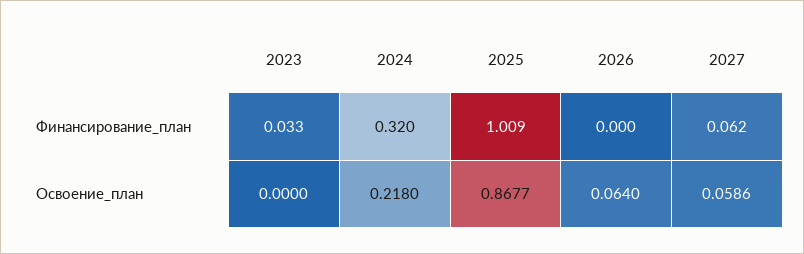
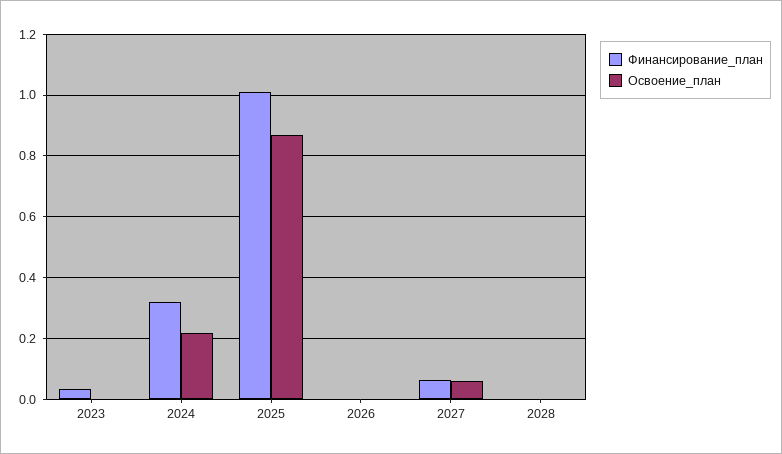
Освоение_план, 2026: 0.064 -> 0
Финансирование_план, 2028: none -> 0
Освоение_план, 2028: none -> 0

